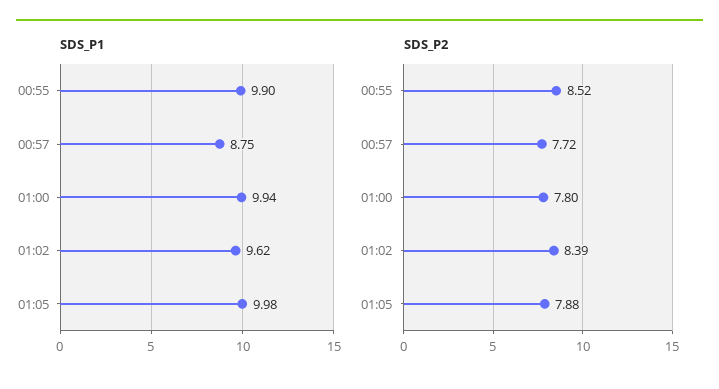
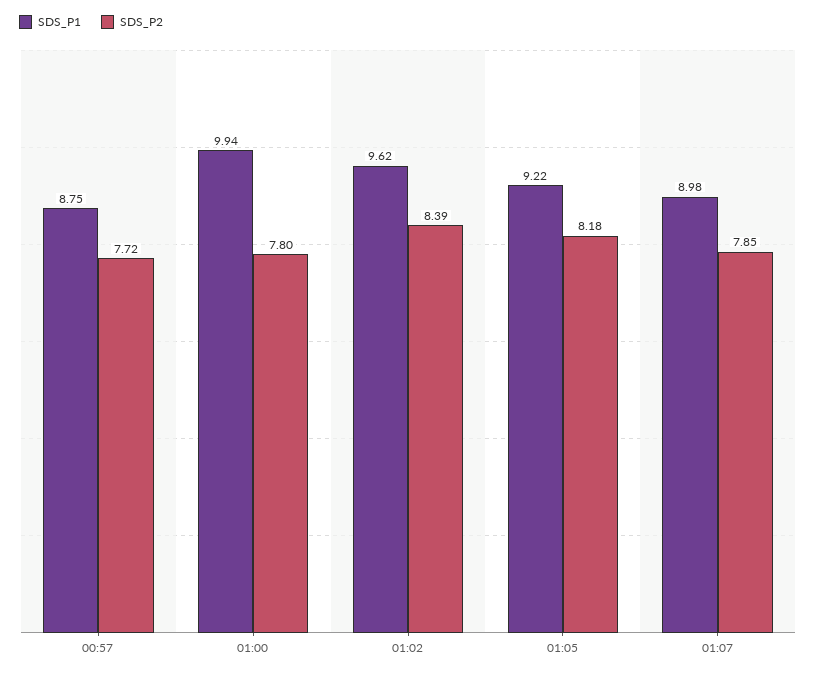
SDS_P1, 00:55: 9.9 -> none
SDS_P1, 01:05: 9.98 -> 9.22
SDS_P2, 00:55: 8.52 -> none
SDS_P2, 01:05: 7.88 -> 8.18
SDS_P1, 01:07: none -> 8.98
SDS_P2, 01:07: none -> 7.85

